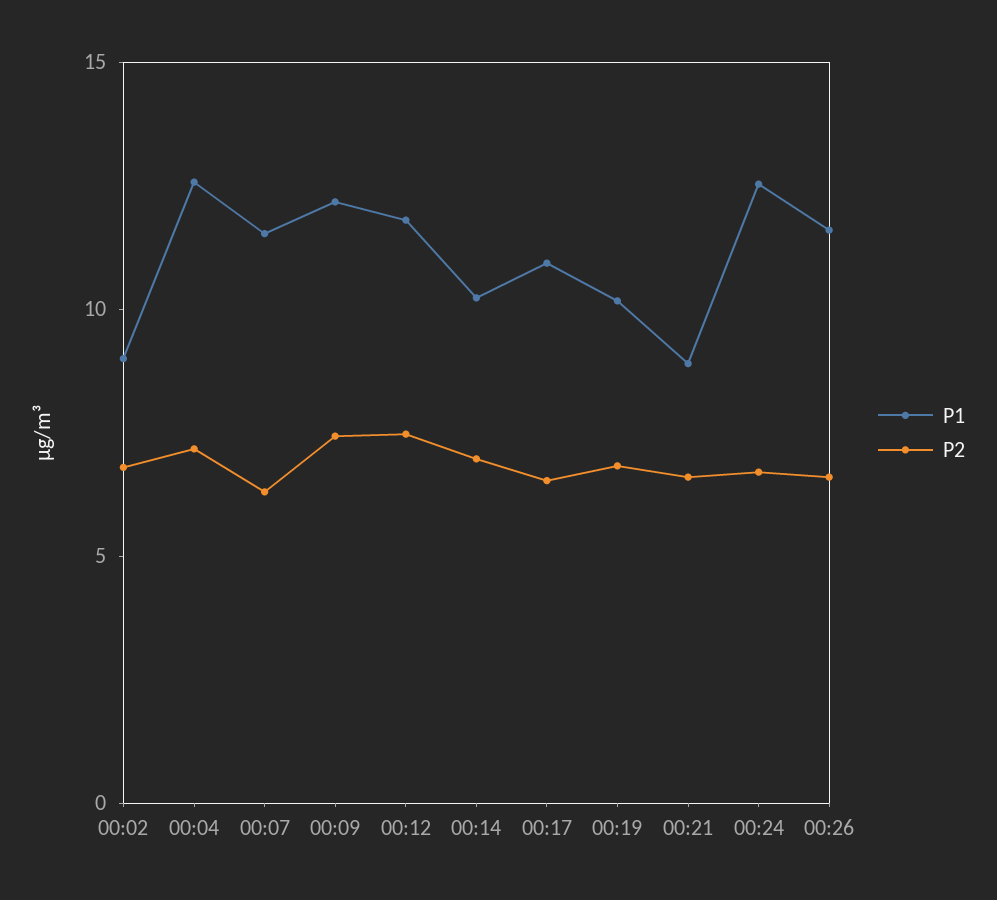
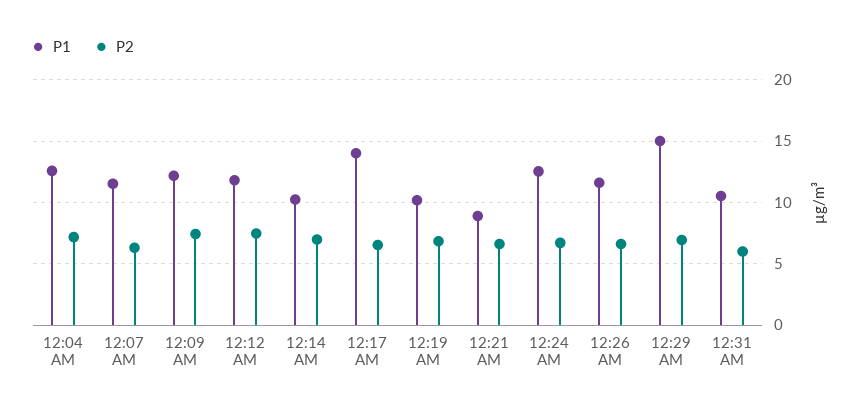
P1, 00:02: 9 -> none
P2, 00:02: 7 -> none
P1, 00:17: 11 -> 14
P1, 12:29 AM: none -> 15
P2, 12:29 AM: none -> 7
P1, 12:31 AM: none -> 10.5
P2, 12:31 AM: none -> 6

